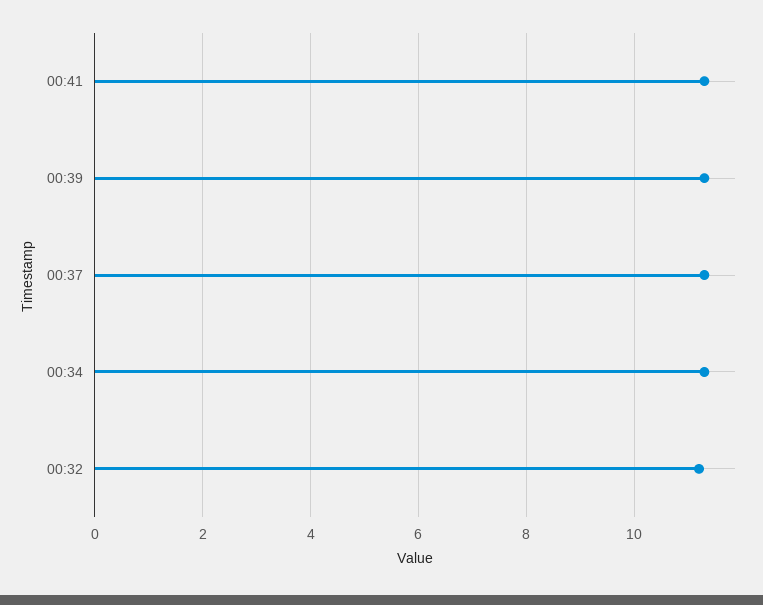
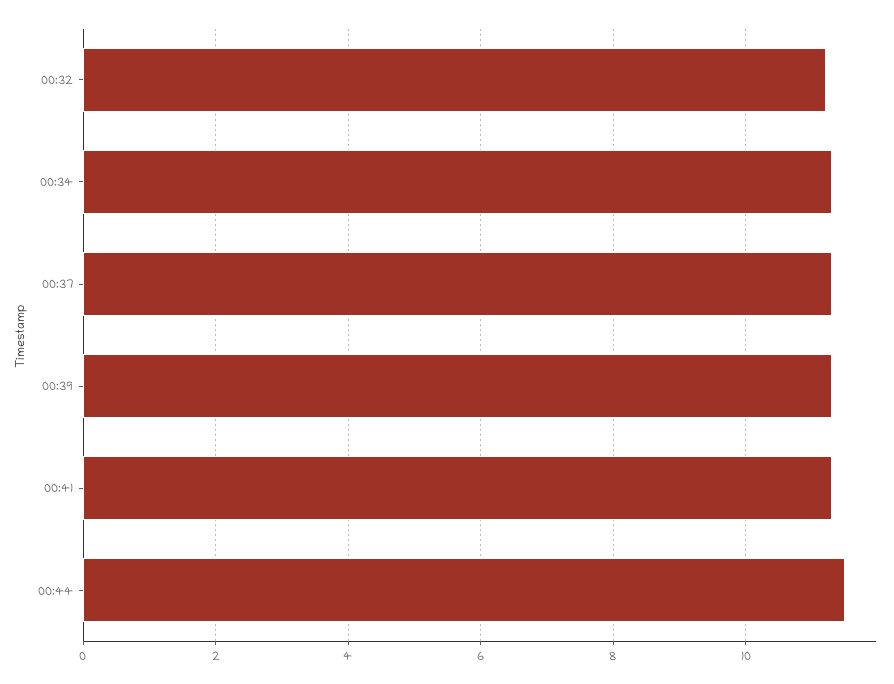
00:44: none -> 11.5

